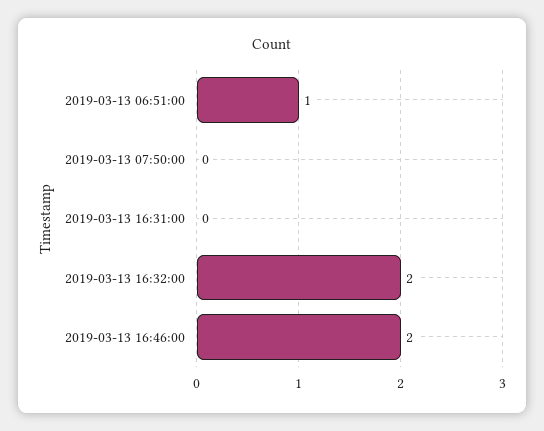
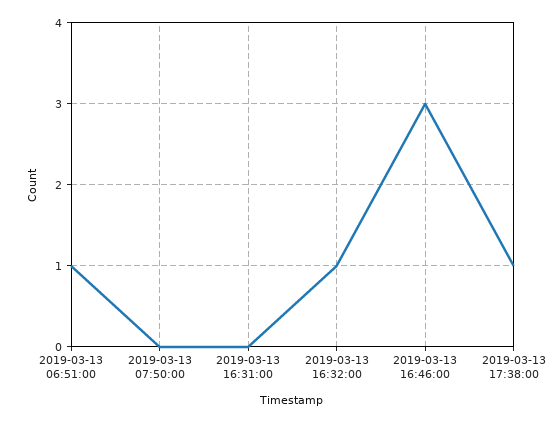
2019-03-13 16:32:00: 2 -> 1
2019-03-13 16:46:00: 2 -> 3
2019-03-13 17:38:00: none -> 1

